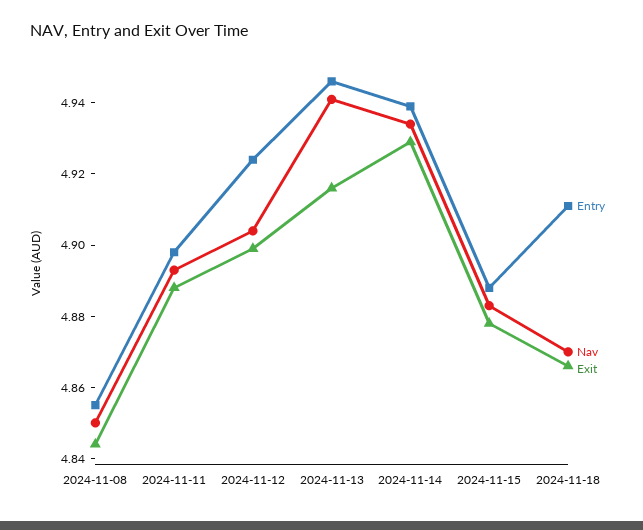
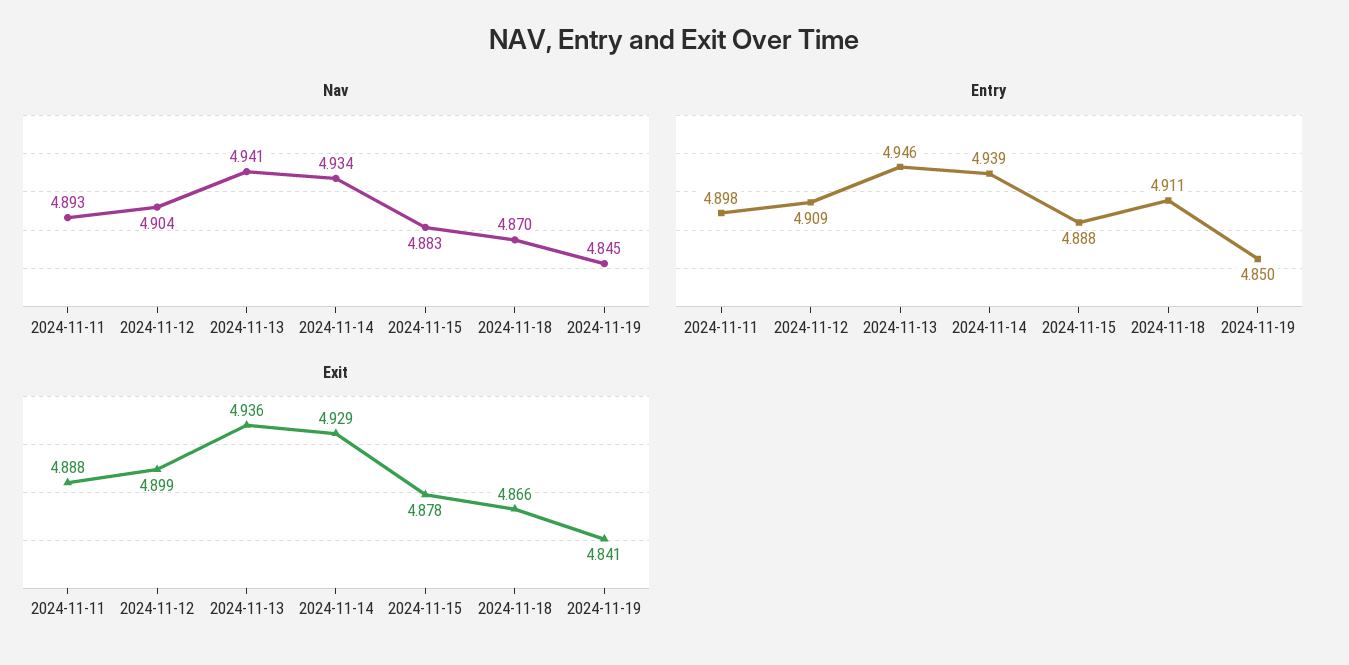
Entry, 2024-11-08: 4.855 -> none
Nav, 2024-11-08: 4.85 -> none
Exit, 2024-11-08: 4.845 -> none
Entry, 2024-11-12: 4.925 -> 4.909
Exit, 2024-11-13: 4.915 -> 4.936
Nav, 2024-11-19: none -> 4.845
Entry, 2024-11-19: none -> 4.85
Exit, 2024-11-19: none -> 4.841

